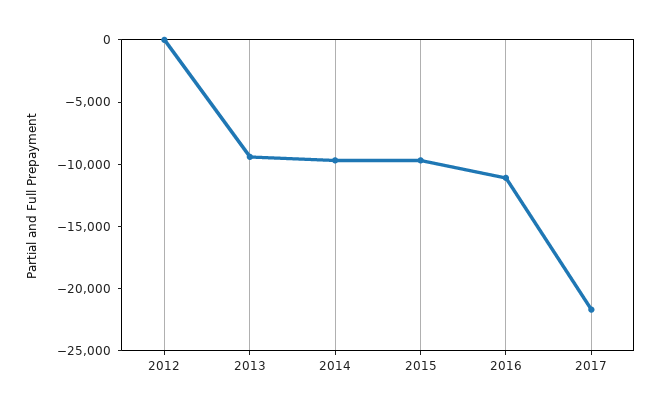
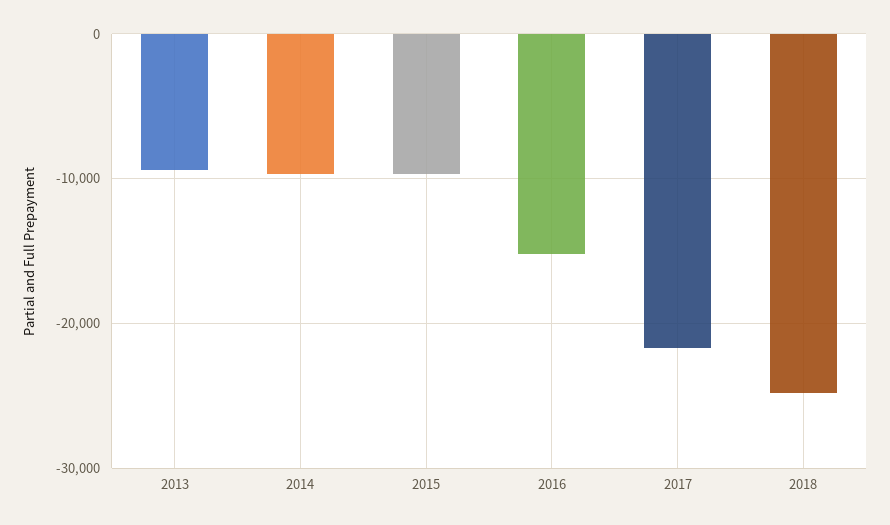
2012: 0 -> none
2016: -11000 -> -15000
2018: none -> -25000

